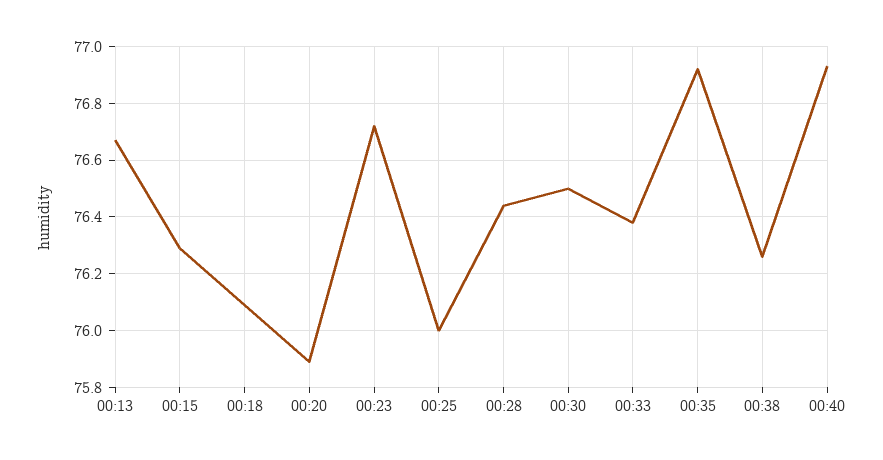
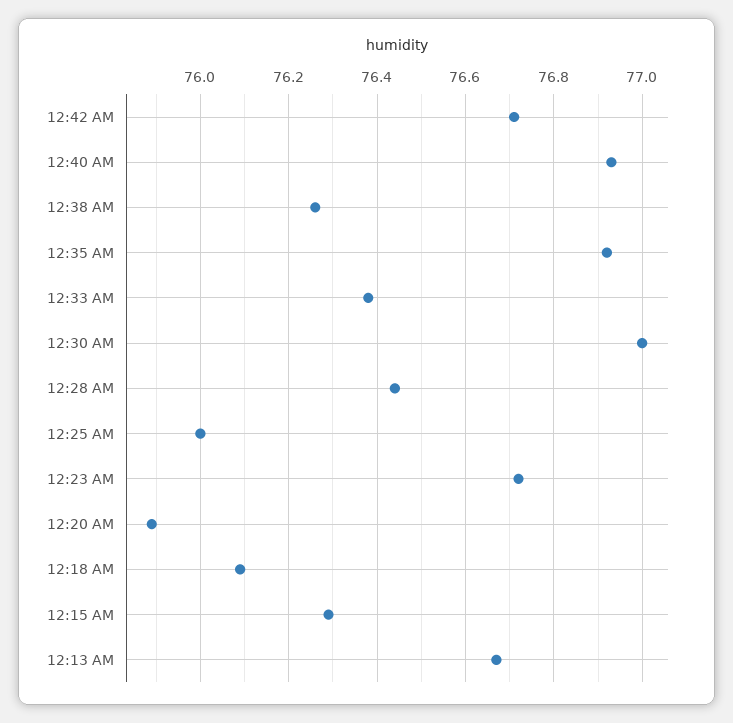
00:30: 76.5 -> 77
12:42 AM: none -> 76.7

